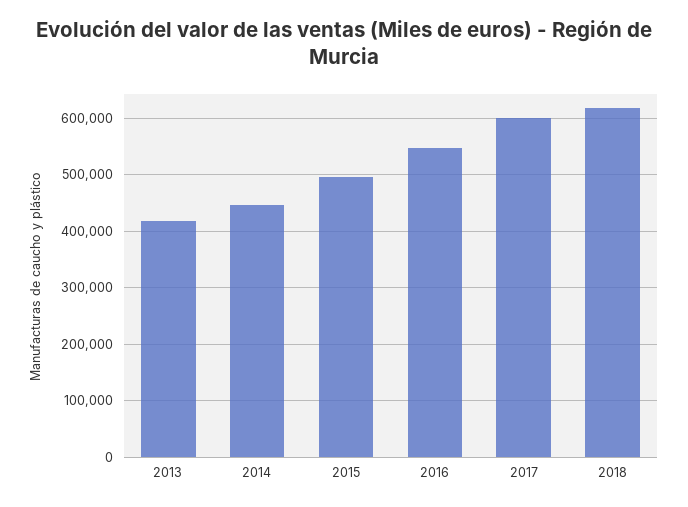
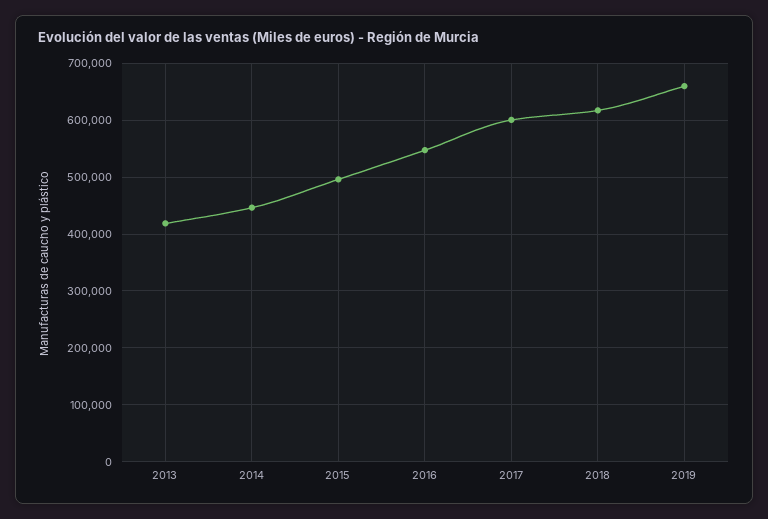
2019: none -> 660000

